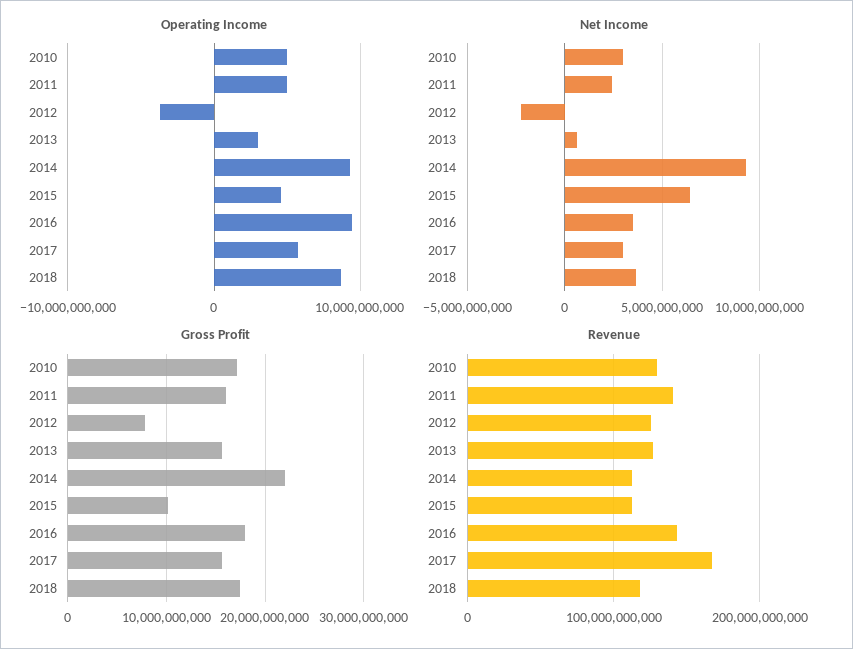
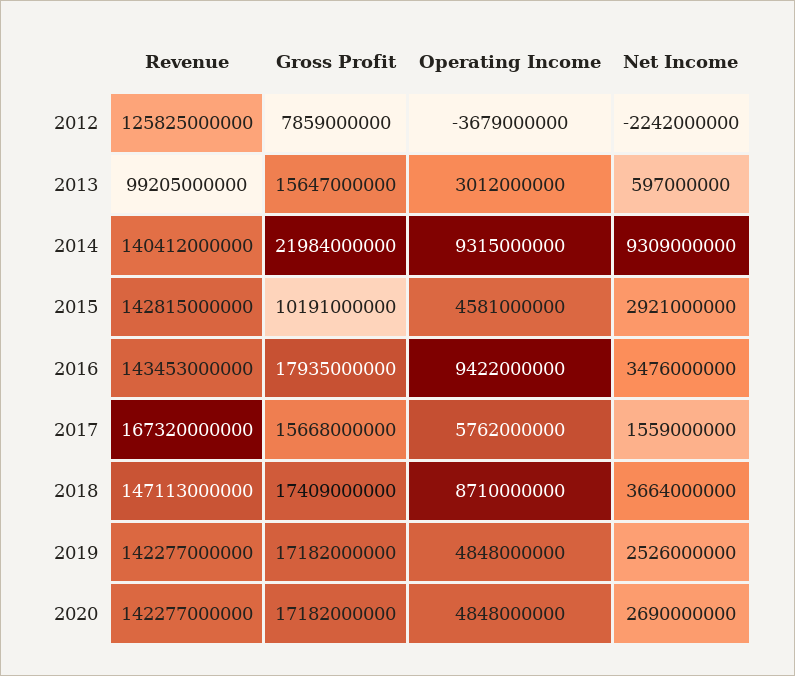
Operating Income, 2010: 5000000000 -> none
Operating Income, 2011: 5000000000 -> none
Net Income, 2010: 3000000000 -> none
Net Income, 2011: 2500000000 -> none
Net Income, 2015: 6500000000 -> 2921000000
Net Income, 2017: 3000000000 -> 1559000000
Gross Profit, 2010: 17000000000 -> none
Gross Profit, 2011: 16000000000 -> none
Revenue, 2010: 130000000000 -> none
Revenue, 2011: 140000000000 -> none
Revenue, 2013: 130000000000 -> 99205000000
Revenue, 2014: 110000000000 -> 140412000000
Revenue, 2015: 110000000000 -> 142815000000
Revenue, 2018: 120000000000 -> 147113000000
Revenue, 2019: none -> 142277000000
Gross Profit, 2019: none -> 17182000000
Operating Income, 2019: none -> 4848000000
Net Income, 2019: none -> 2526000000
Revenue, 2020: none -> 142277000000
Gross Profit, 2020: none -> 17182000000
Operating Income, 2020: none -> 4848000000
Net Income, 2020: none -> 2690000000

